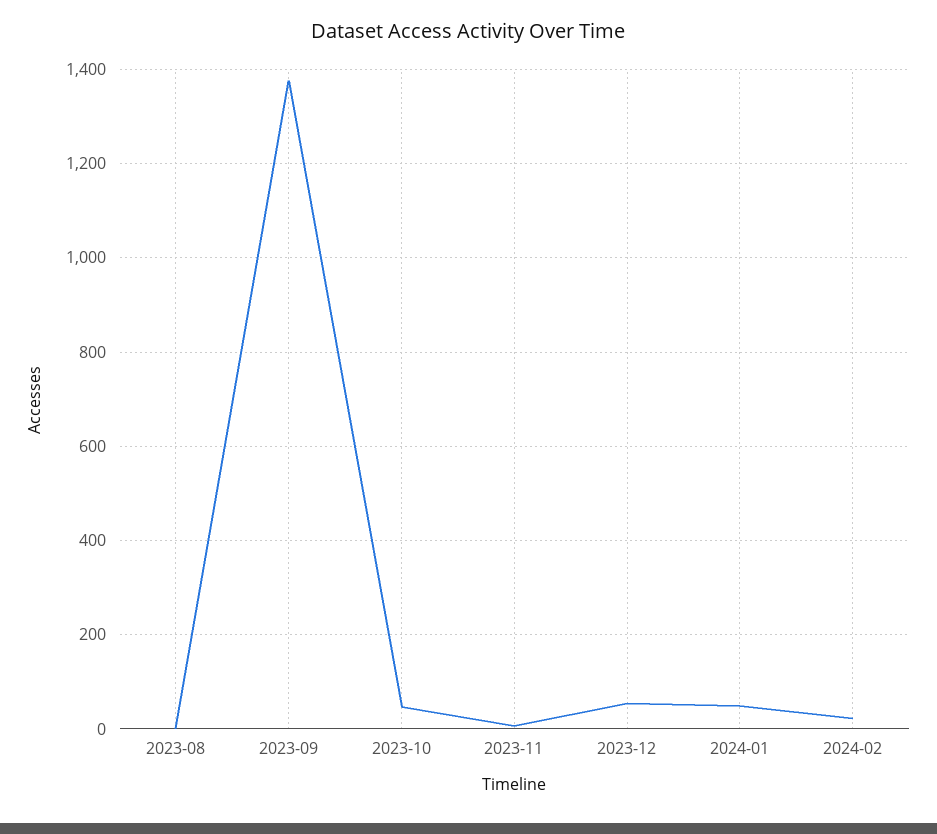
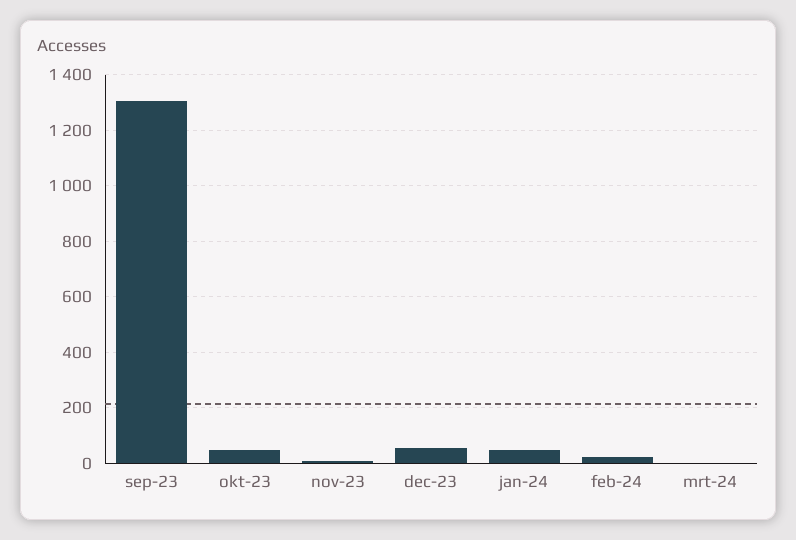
2023-08: 0 -> none
2023-09: 1380 -> 1300
mrt-24: none -> 0

